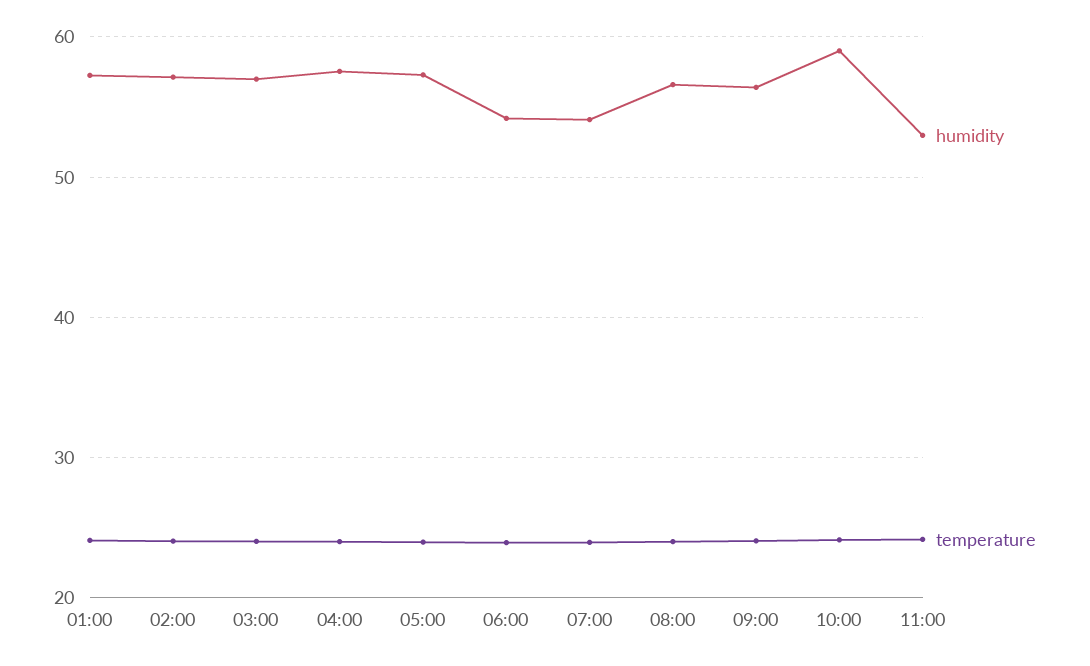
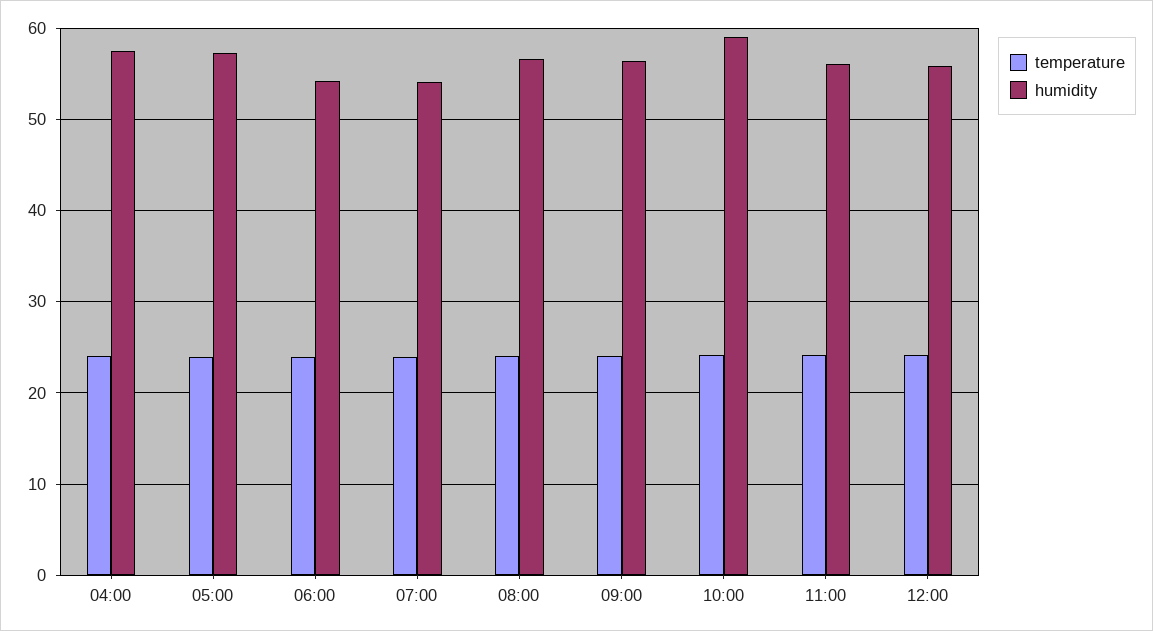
humidity, 01:00: 57 -> none
temperature, 01:00: 24 -> none
humidity, 02:00: 57 -> none
temperature, 02:00: 24 -> none
humidity, 03:00: 57 -> none
temperature, 03:00: 24 -> none
humidity, 11:00: 53 -> 56
temperature, 12:00: none -> 24
humidity, 12:00: none -> 56

